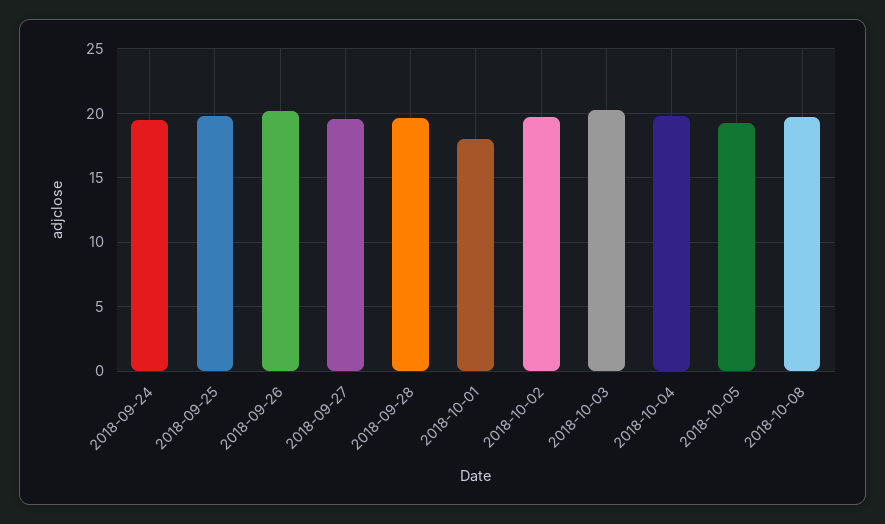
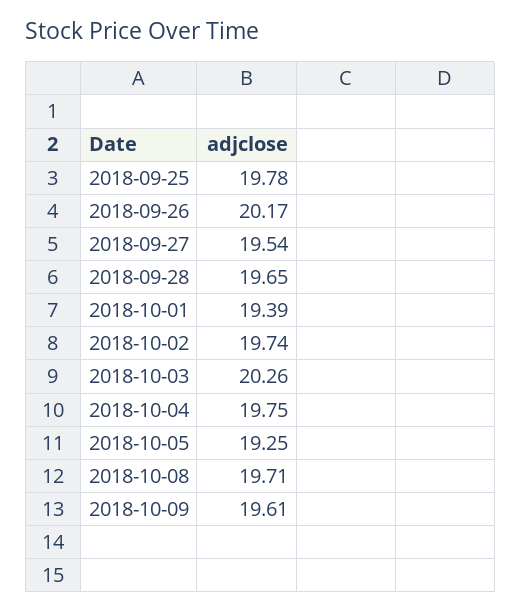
2018-09-24: 19.5 -> none
2018-10-01: 18 -> 19.39
2018-10-09: none -> 19.61

